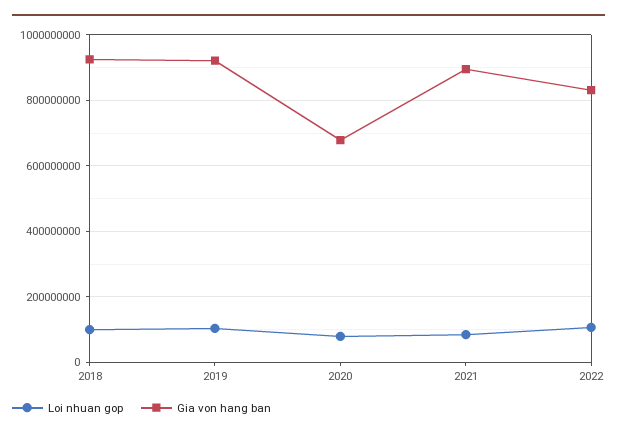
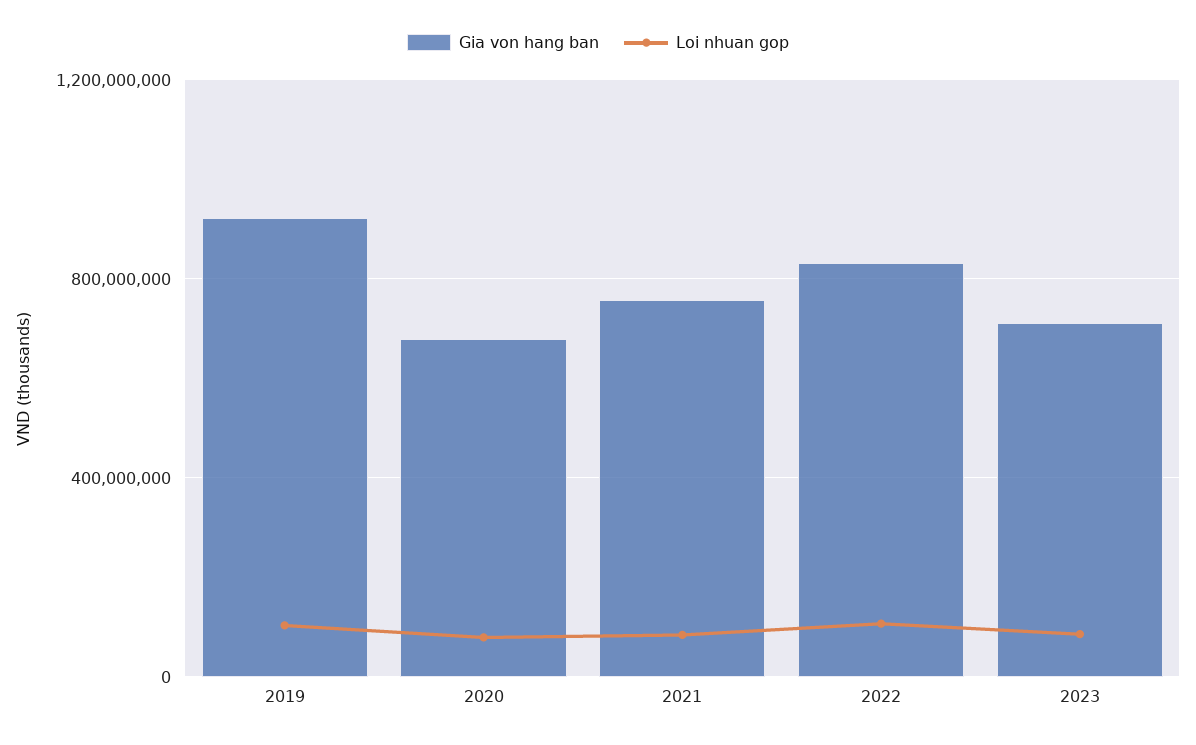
Loi nhuan gop, 2018: 100000000 -> none
Gia von hang ban, 2018: 920000000 -> none
Gia von hang ban, 2021: 900000000 -> 750000000
Gia von hang ban, 2023: none -> 700000000
Loi nhuan gop, 2023: none -> 100000000

